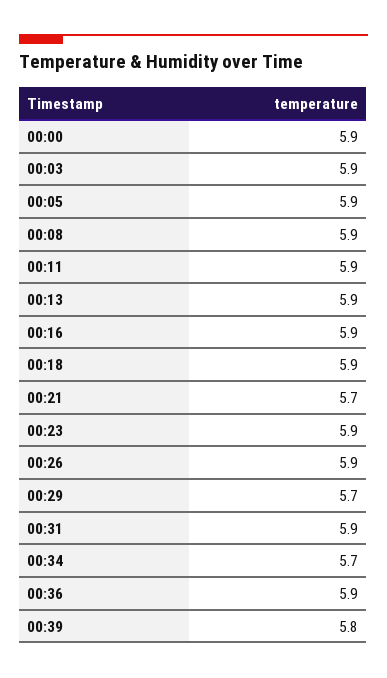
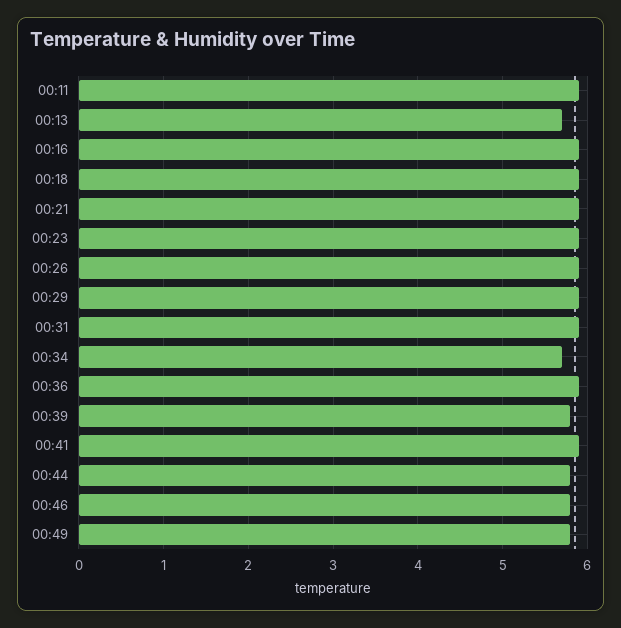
00:00: 5.9 -> none
00:03: 5.9 -> none
00:05: 5.9 -> none
00:08: 5.9 -> none
00:13: 5.9 -> 5.7
00:21: 5.7 -> 5.9
00:29: 5.7 -> 5.9
00:41: none -> 5.9
00:44: none -> 5.8
00:46: none -> 5.8
00:49: none -> 5.8

